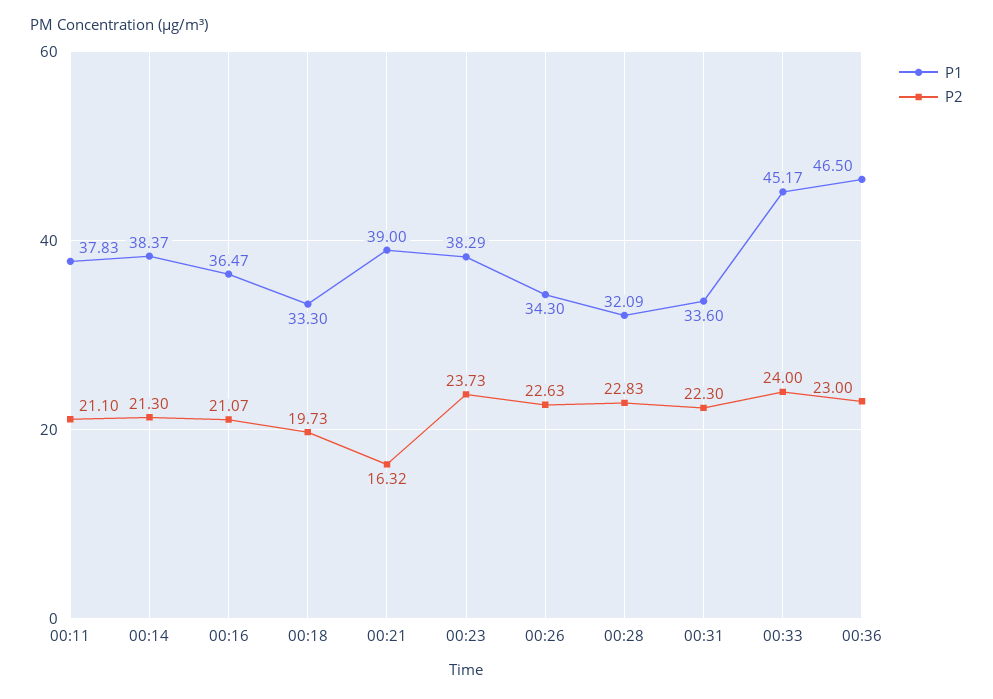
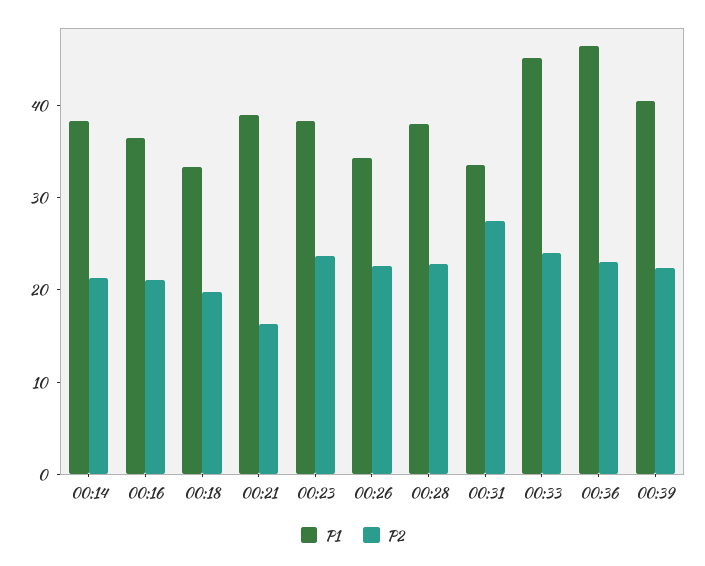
P1, 00:11: 37.83 -> none
P2, 00:11: 21.1 -> none
P1, 00:28: 32.09 -> 38
P2, 00:31: 22.3 -> 28
P1, 00:39: none -> 40
P2, 00:39: none -> 22

